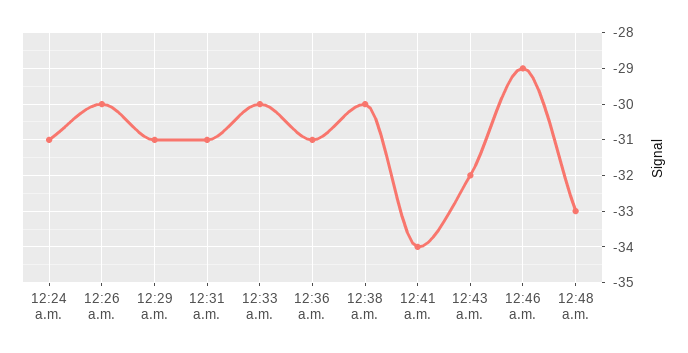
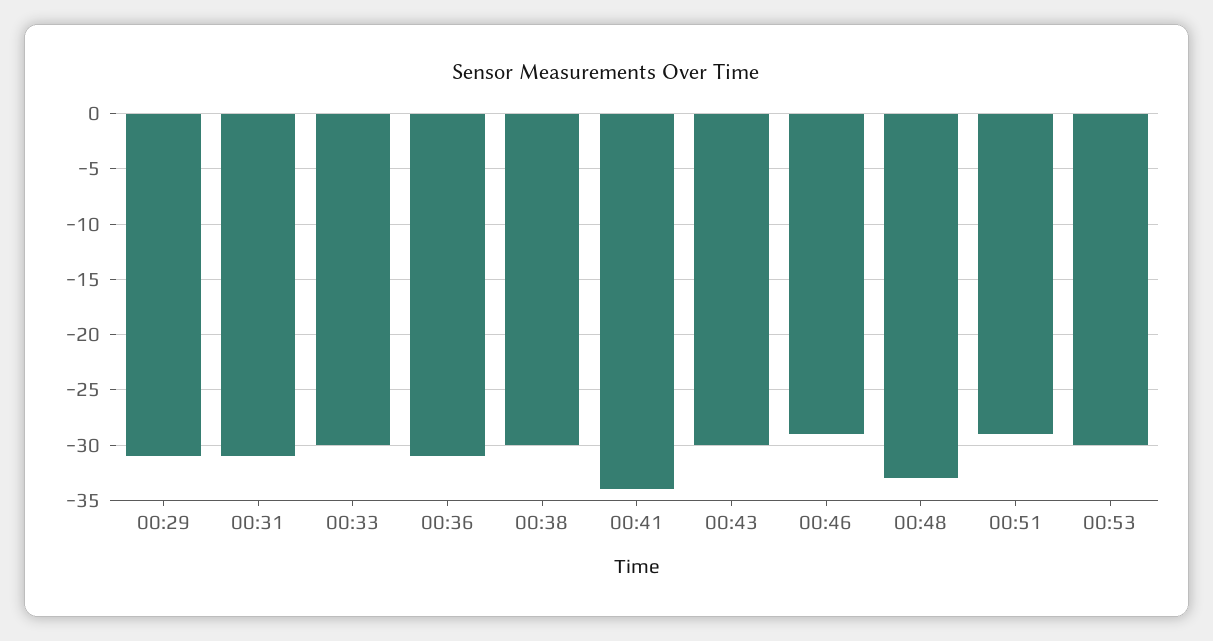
12:24 a.m.: -31 -> none
12:26 a.m.: -30 -> none
12:43 a.m.: -32 -> -30
00:51: none -> -29
00:53: none -> -30

